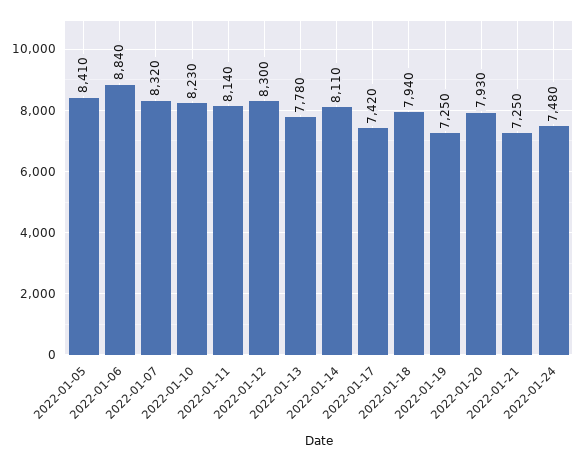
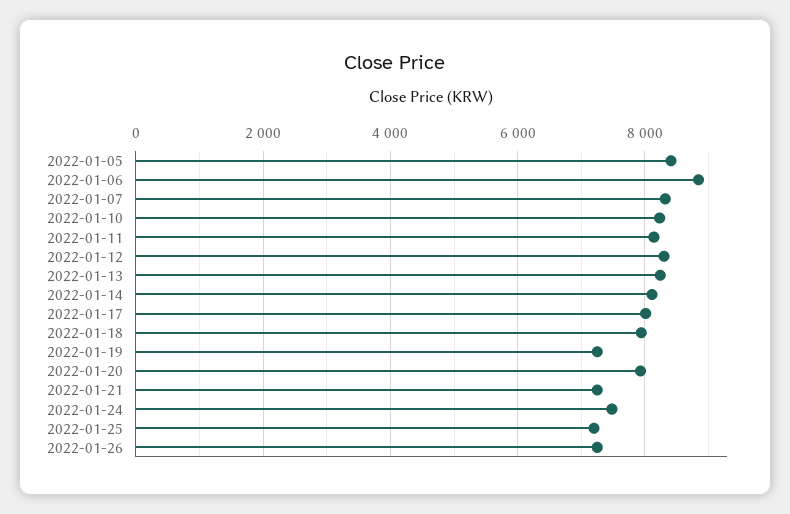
2022-01-13: 7780 -> 8200
2022-01-17: 7420 -> 8000
2022-01-25: none -> 7200
2022-01-26: none -> 7200

